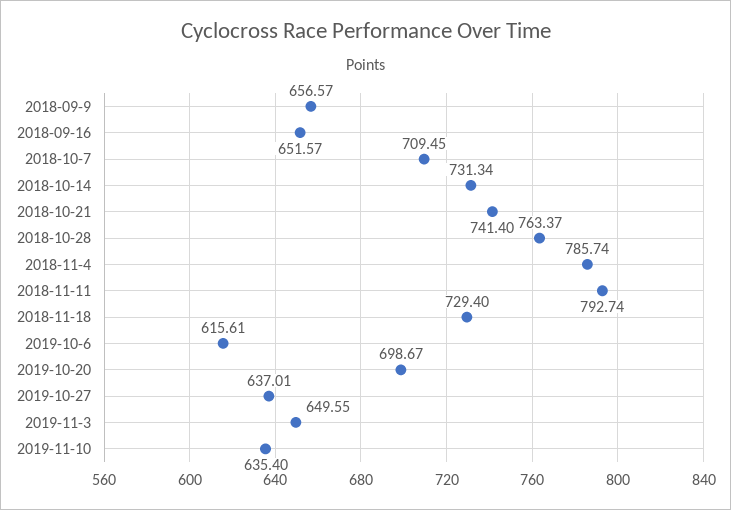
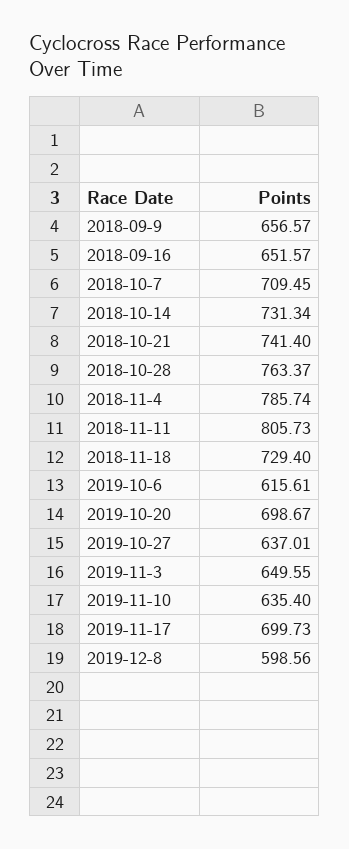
2018-11-11: 792.74 -> 805.73
2019-11-17: none -> 699.73
2019-12-8: none -> 598.56

